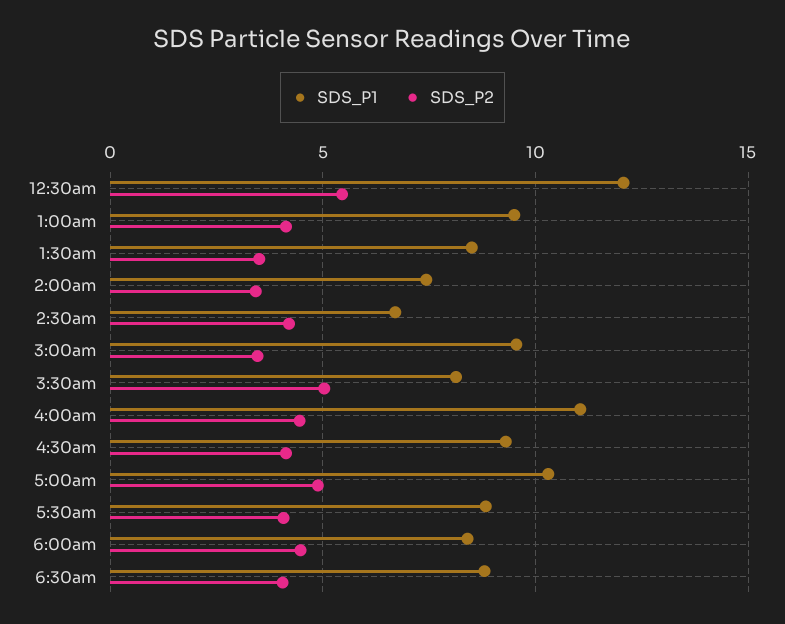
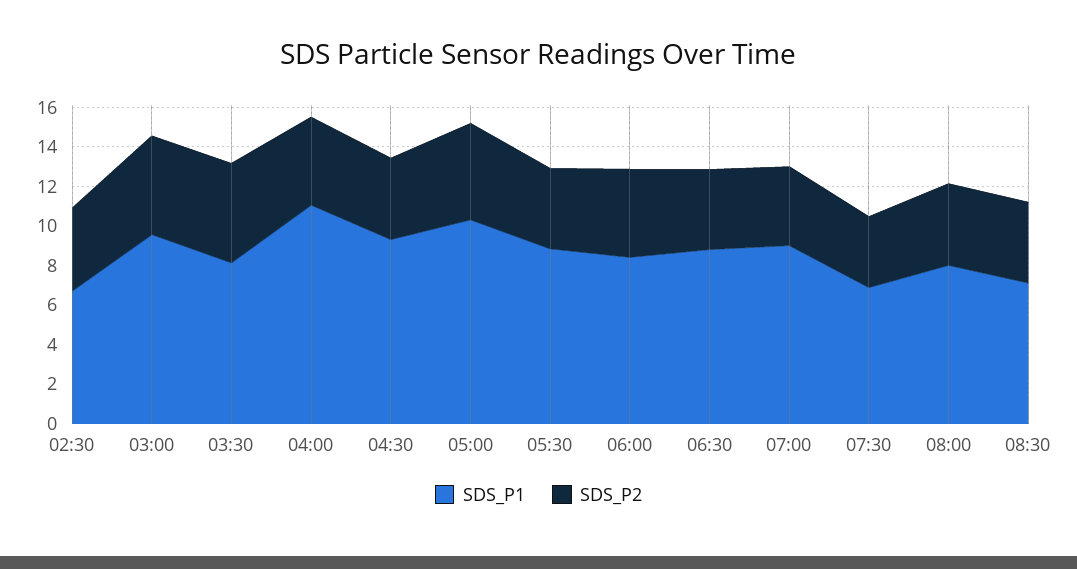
SDS_P1, 12:30am: 12 -> none
SDS_P2, 12:30am: 5.5 -> none
SDS_P1, 1:00am: 9.5 -> none
SDS_P2, 1:00am: 4 -> none
SDS_P1, 1:30am: 8.5 -> none
SDS_P2, 1:30am: 3.5 -> none
SDS_P1, 2:00am: 7.5 -> none
SDS_P2, 2:00am: 3.5 -> none
SDS_P2, 3:00am: 3.5 -> 5
SDS_P1, 07:00: none -> 9
SDS_P2, 07:00: none -> 4
SDS_P1, 07:30: none -> 7
SDS_P2, 07:30: none -> 3.5
SDS_P1, 08:00: none -> 8
SDS_P2, 08:00: none -> 4
SDS_P1, 08:30: none -> 7
SDS_P2, 08:30: none -> 4

